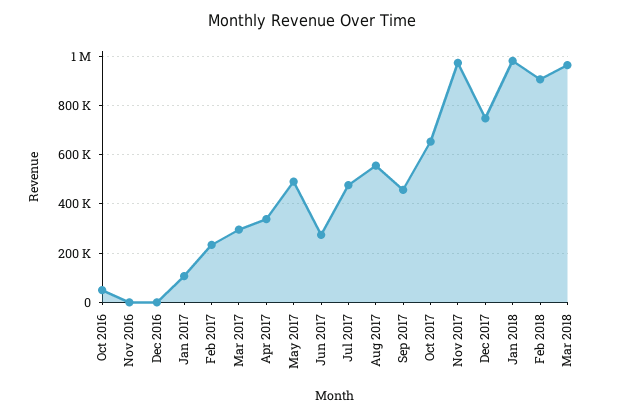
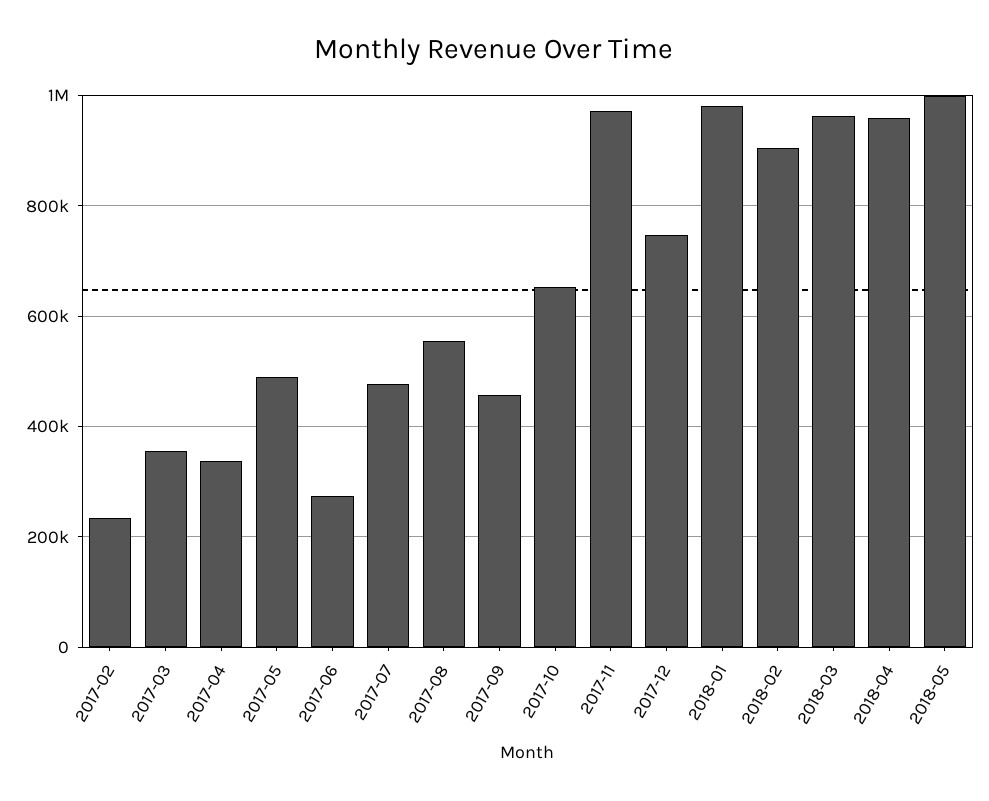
Oct 2016: 50000 -> none
Nov 2016: 0 -> none
Dec 2016: 0 -> none
Jan 2017: 100000 -> none
Mar 2017: 300000 -> 360000
2018-04: none -> 960000
2018-05: none -> 1000000

